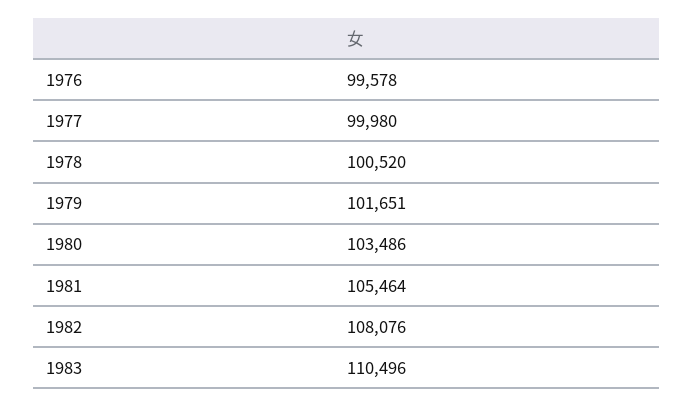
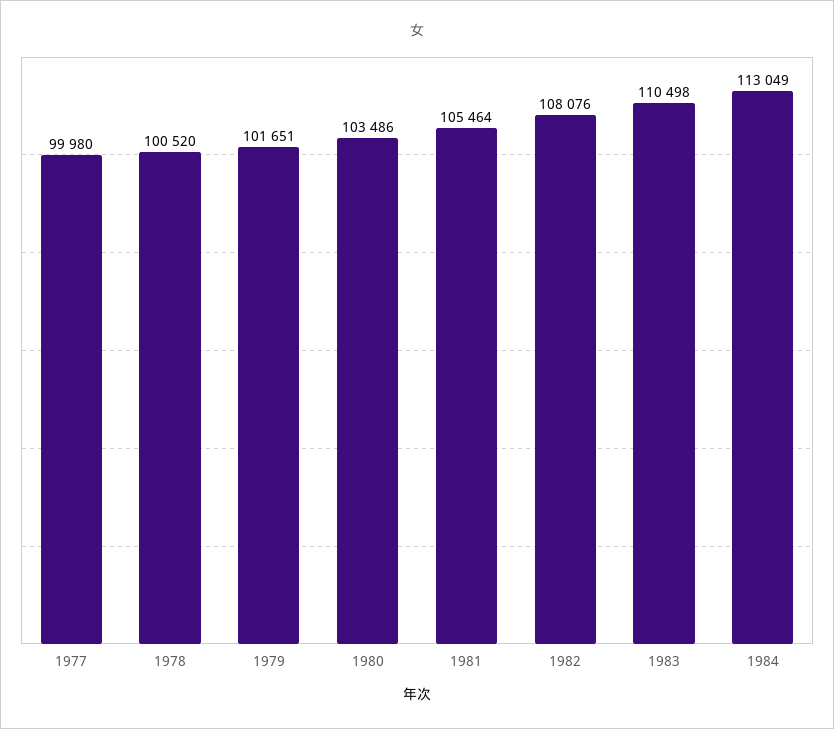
1976: 99578 -> none
1983: 110496 -> 110498
1984: none -> 113049

